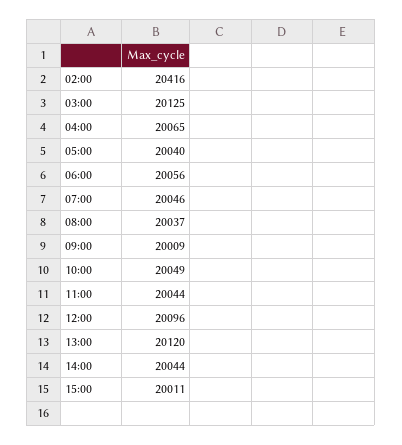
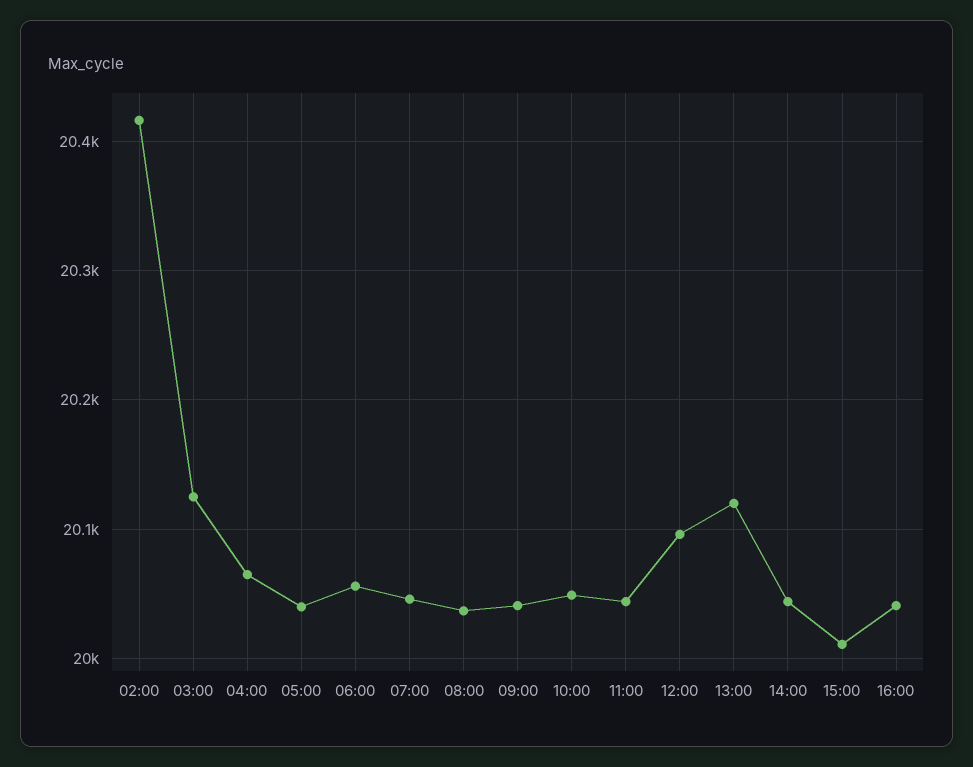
09:00: 20009 -> 20040
16:00: none -> 20040

